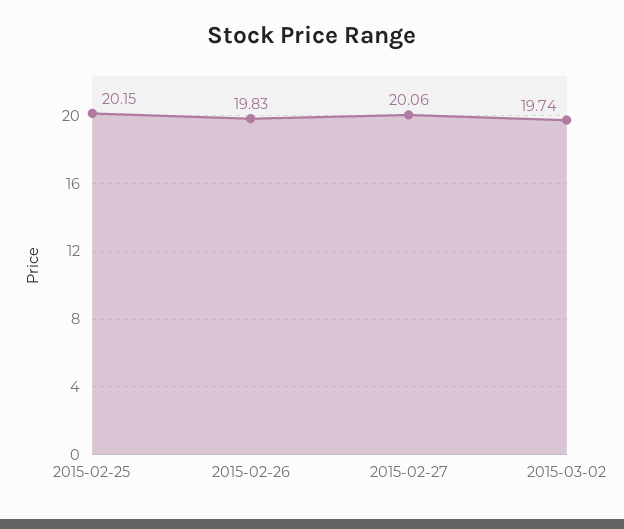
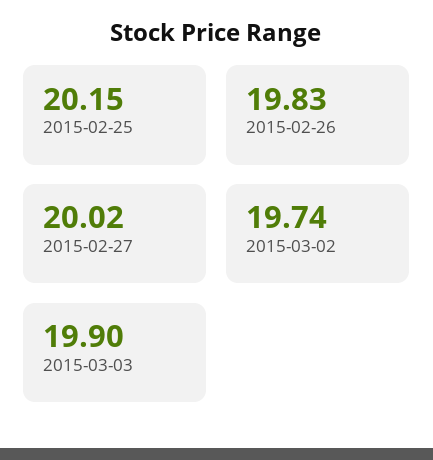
2015-02-27: 20.06 -> 20.02
2015-03-03: none -> 19.9

